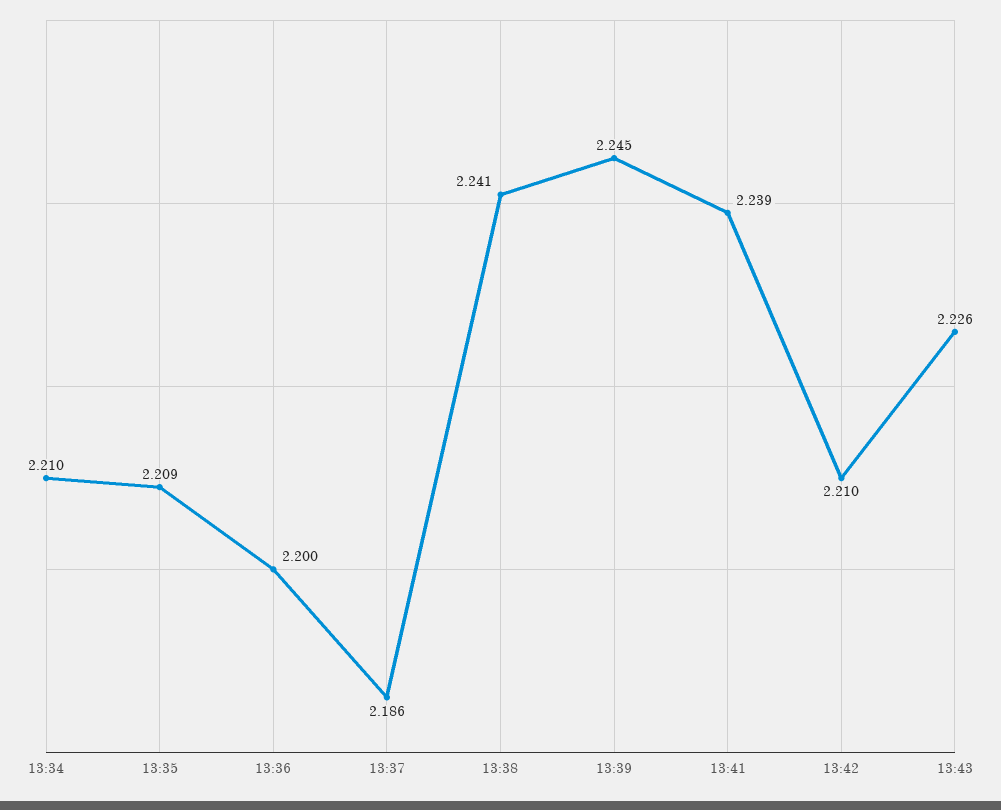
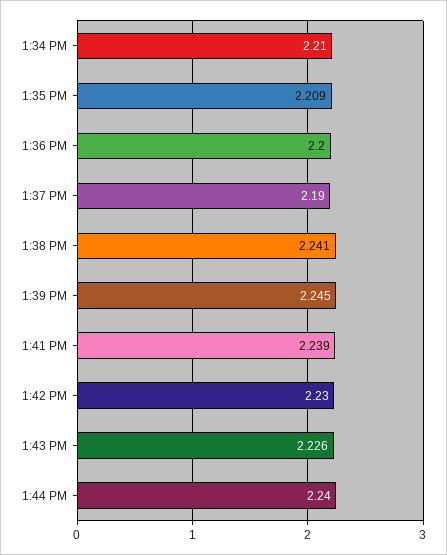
13:37: 2.186 -> 2.19
13:42: 2.21 -> 2.23
1:44 PM: none -> 2.24

